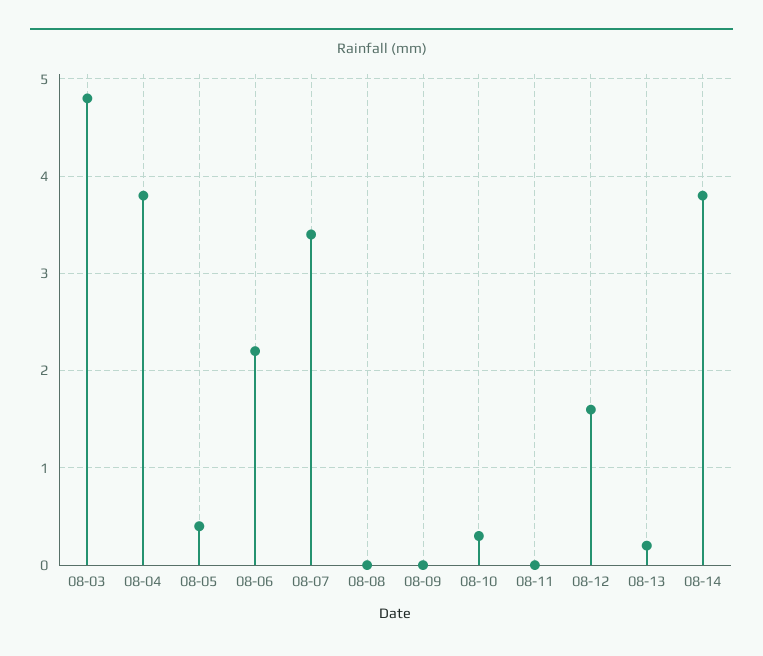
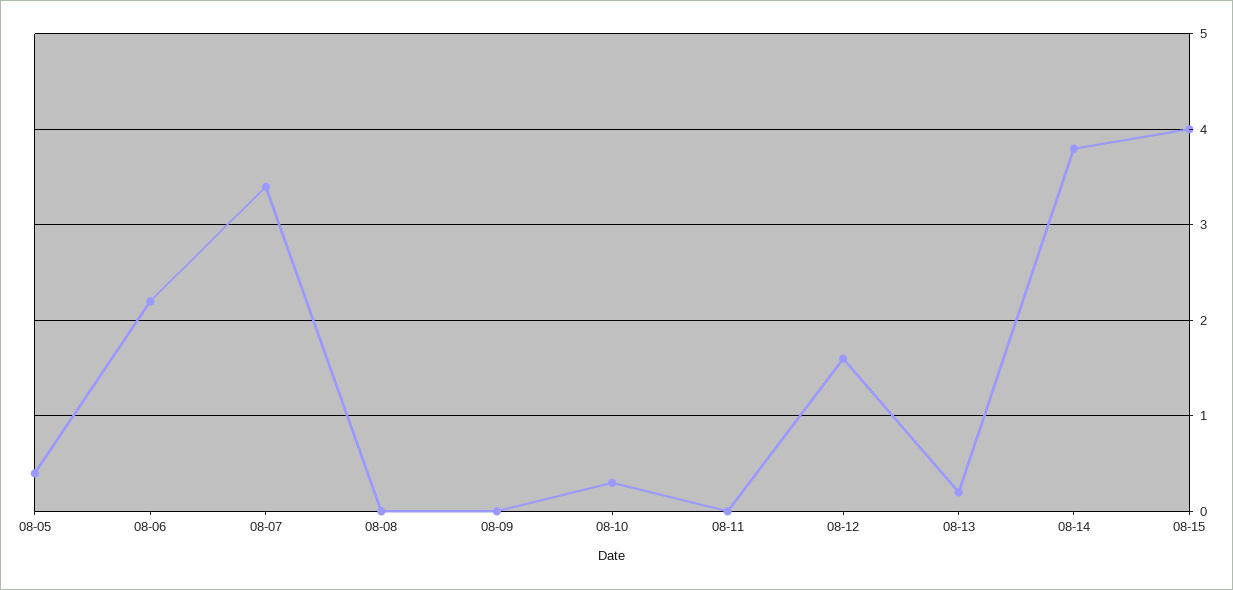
08-03: 4.8 -> none
08-04: 3.8 -> none
08-15: none -> 4

